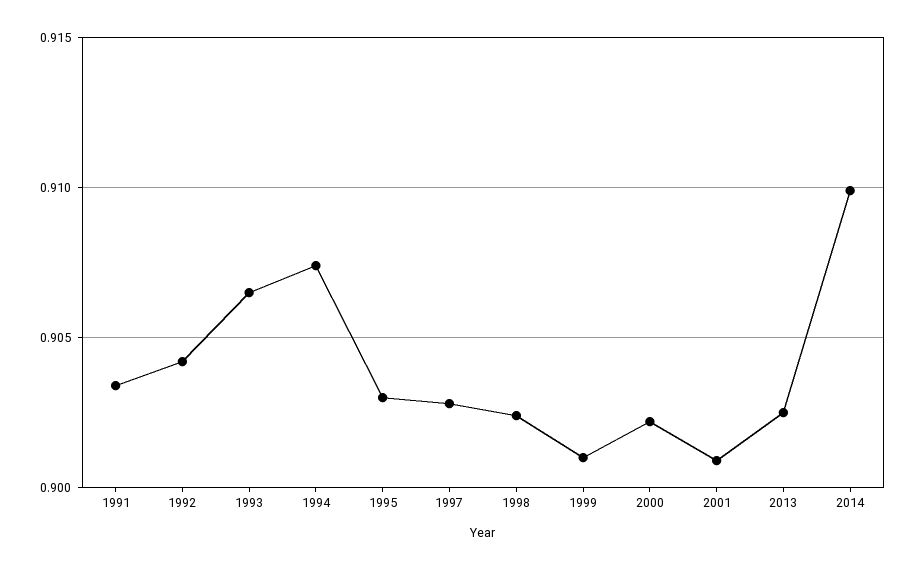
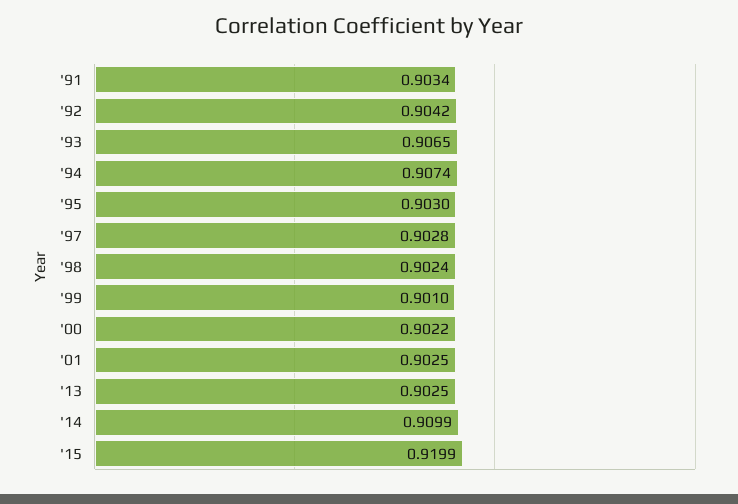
2001: 0.901 -> 0.9025
'15: none -> 0.9199

